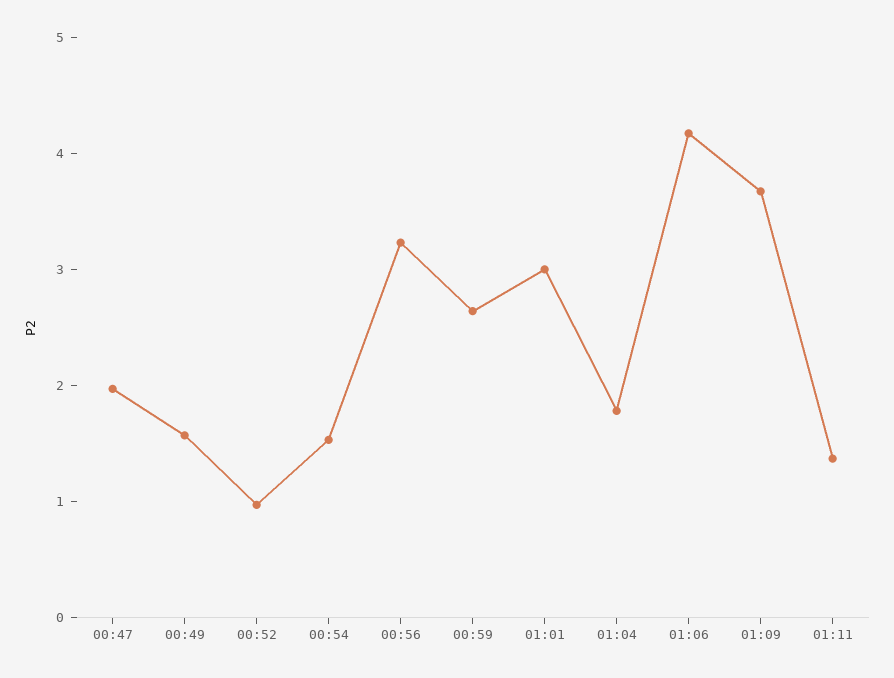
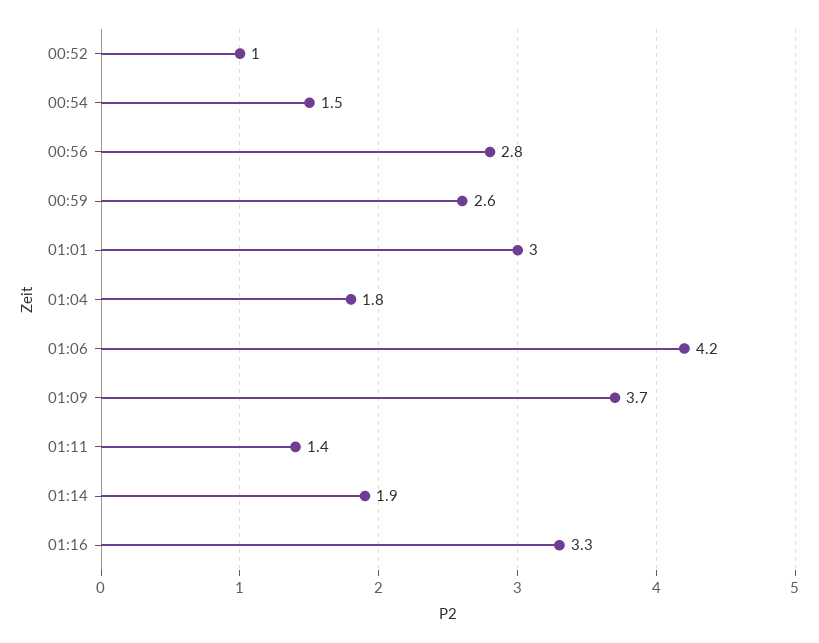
00:47: 2 -> none
00:49: 1.6 -> none
00:56: 3.2 -> 2.8
01:14: none -> 1.9
01:16: none -> 3.3

